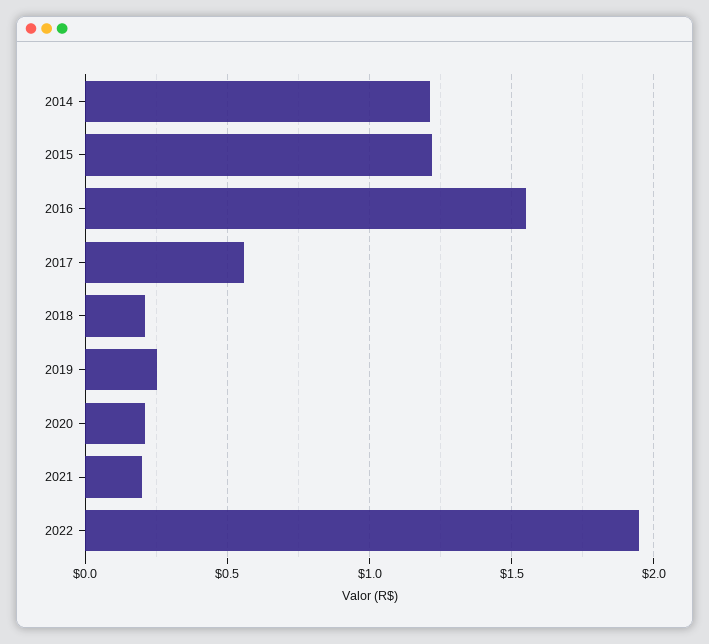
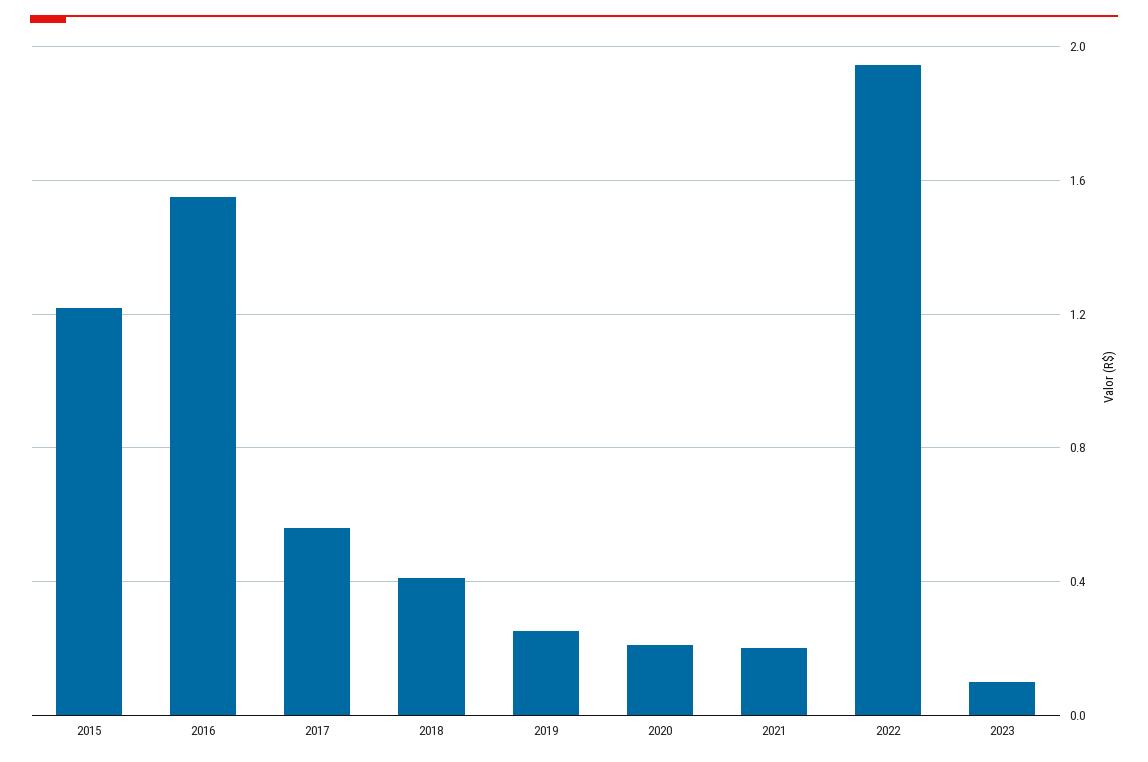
2014: 1.2 -> none
2018: 0.2 -> 0.4
2023: none -> 0.1

